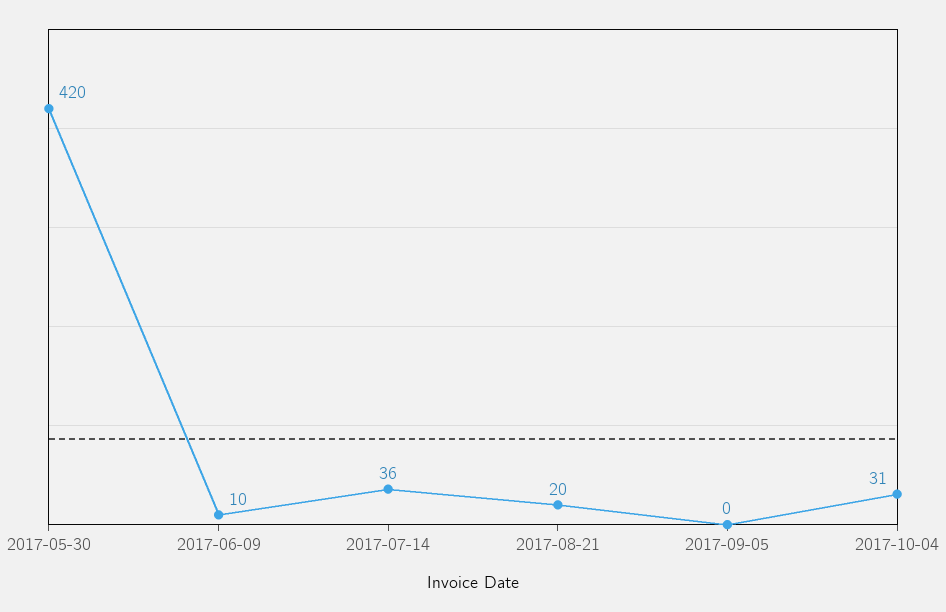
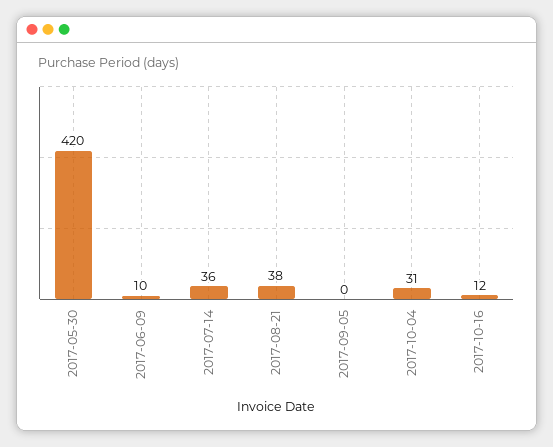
2017-08-21: 20 -> 38
2017-10-16: none -> 12

